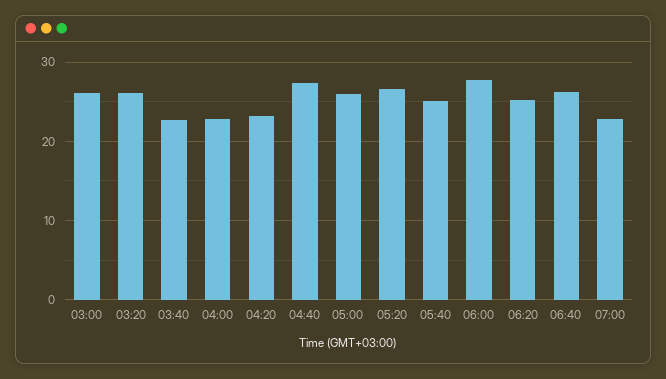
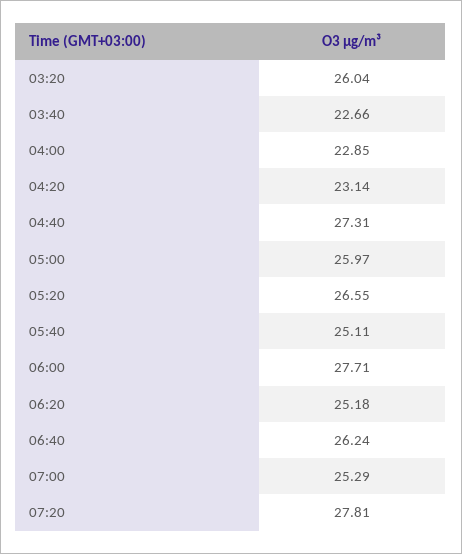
03:00: 26 -> none
07:00: 23 -> 25.29
07:20: none -> 27.81

